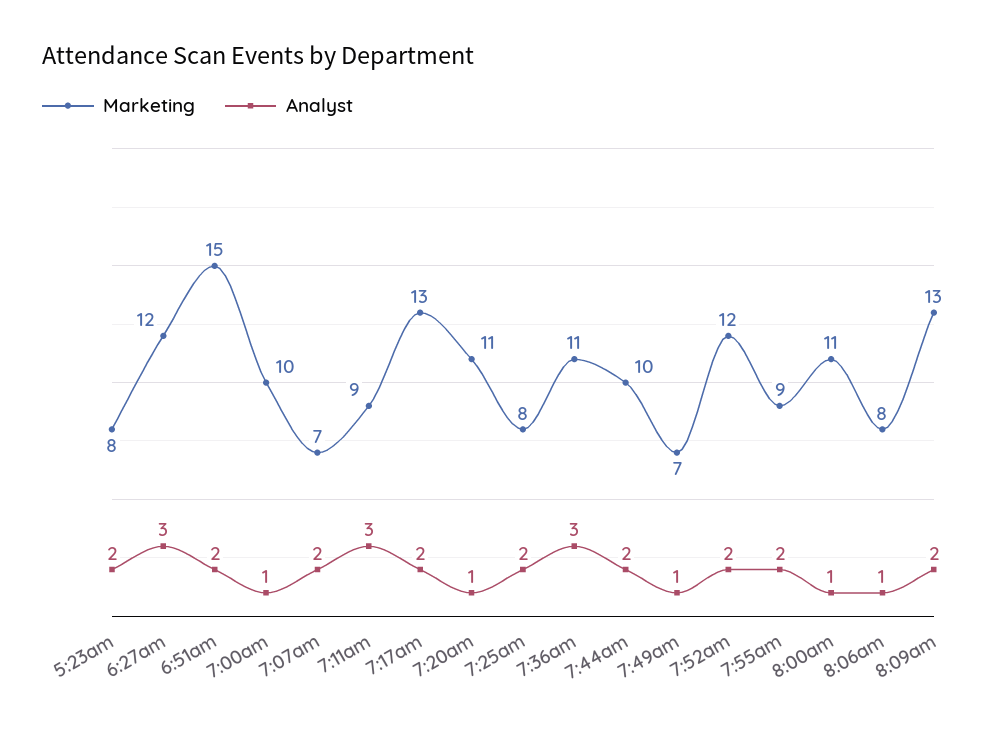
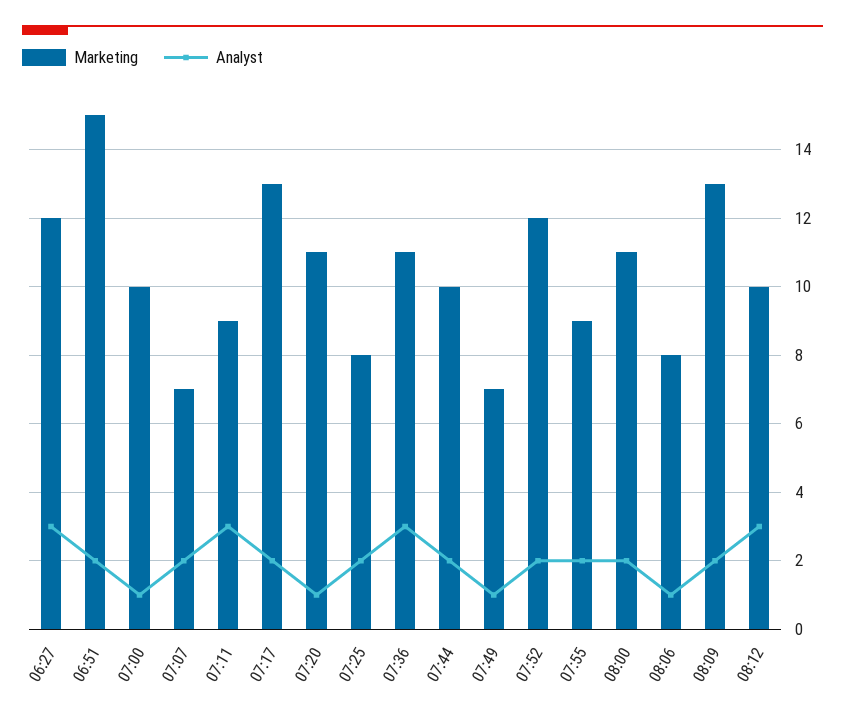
Marketing, 5:23am: 8 -> none
Analyst, 5:23am: 2 -> none
Analyst, 8:00am: 1 -> 2
Marketing, 08:12: none -> 10
Analyst, 08:12: none -> 3

